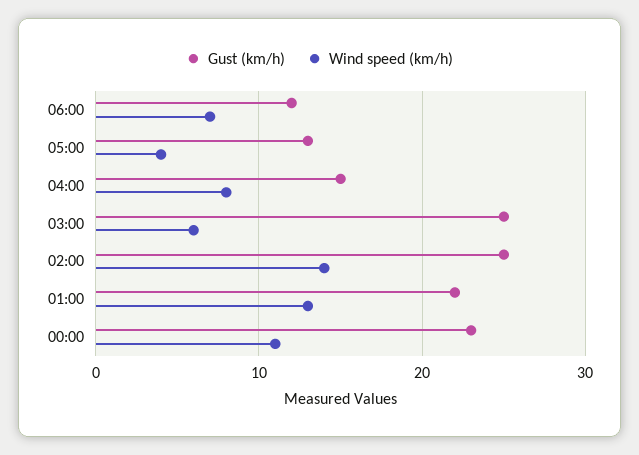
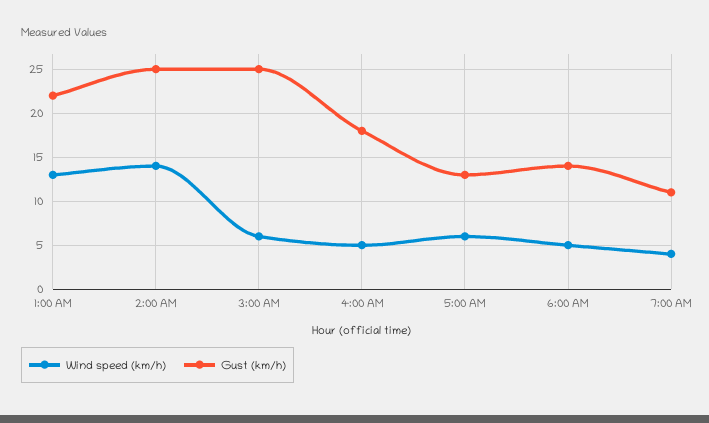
Gust (km/h), 06:00: 12 -> 14
Wind speed (km/h), 06:00: 7 -> 5
Wind speed (km/h), 05:00: 4 -> 6
Gust (km/h), 04:00: 15 -> 18
Wind speed (km/h), 04:00: 8 -> 5
Gust (km/h), 00:00: 23 -> none
Wind speed (km/h), 00:00: 11 -> none
Wind speed (km/h), 7:00 AM: none -> 4
Gust (km/h), 7:00 AM: none -> 11

